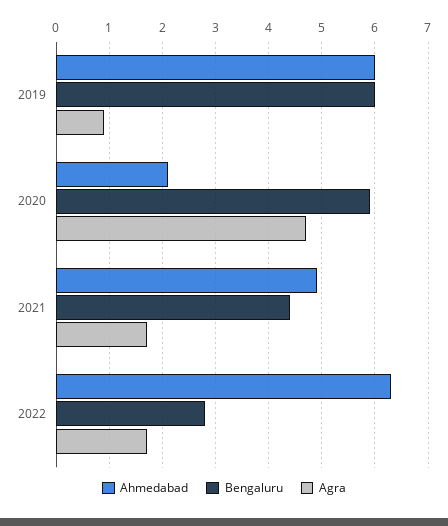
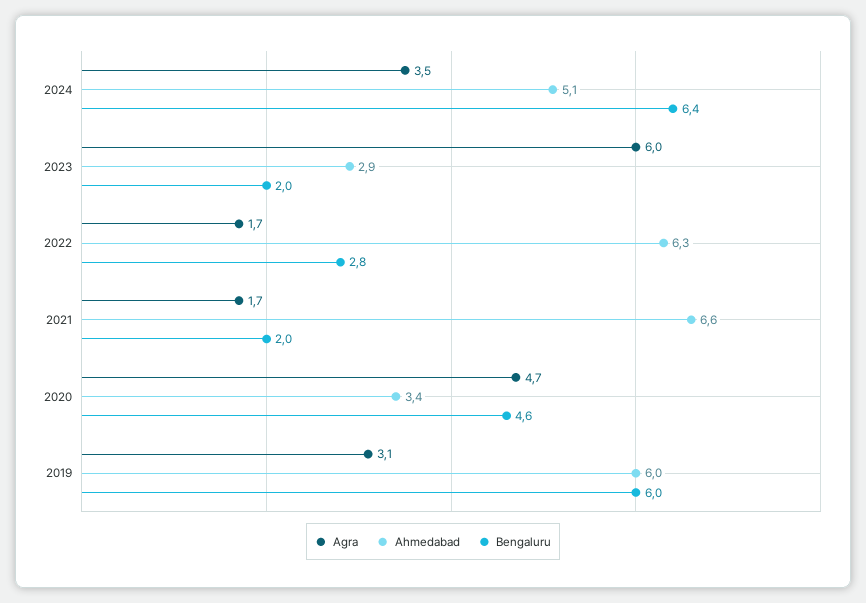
Agra, 2019: 1 -> 3.1
Ahmedabad, 2020: 2 -> 3.4
Bengaluru, 2020: 6 -> 4.6
Ahmedabad, 2021: 5 -> 6.6
Bengaluru, 2021: 4.5 -> 2
Agra, 2024: none -> 3.5
Ahmedabad, 2024: none -> 5.1
Bengaluru, 2024: none -> 6.4
Agra, 2023: none -> 6
Ahmedabad, 2023: none -> 2.9
Bengaluru, 2023: none -> 2

